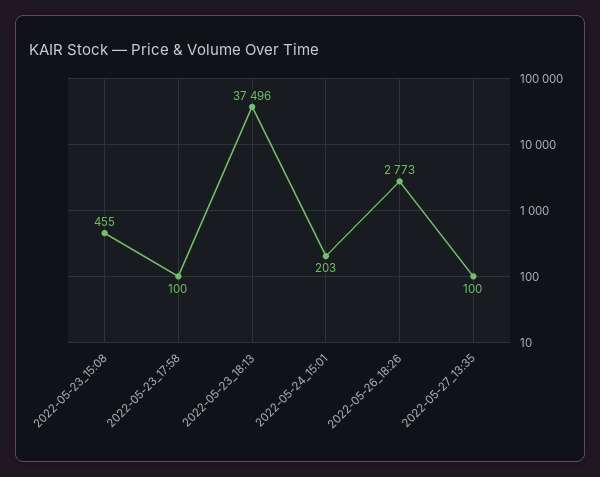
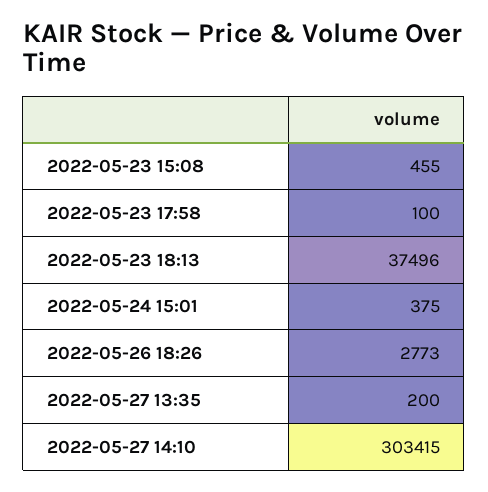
2022-05-24_15:01: 203 -> 375
2022-05-27_13:35: 100 -> 200
2022-05-27 14:10: none -> 303415

